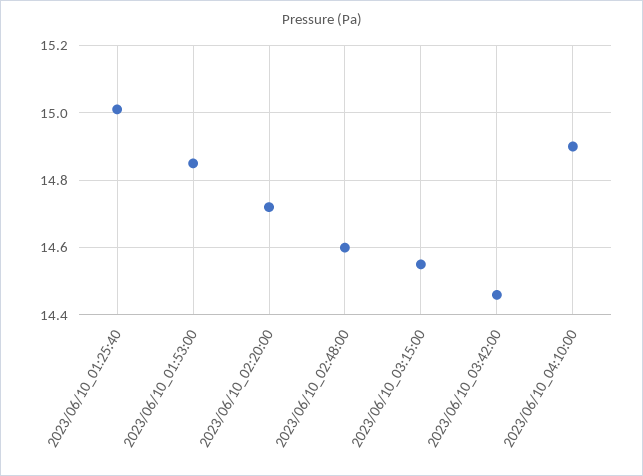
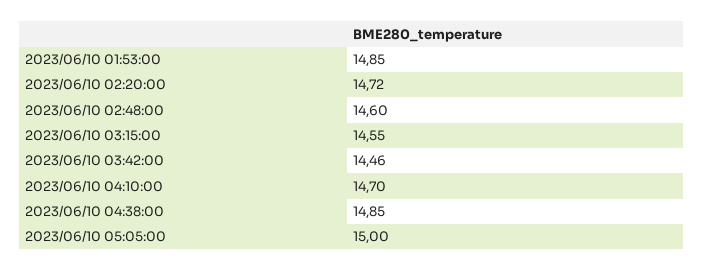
2023/06/10_01:25:40: 15 -> none
2023/06/10_04:10:00: 14.9 -> 14.7
2023/06/10 04:38:00: none -> 14.85
2023/06/10 05:05:00: none -> 15

